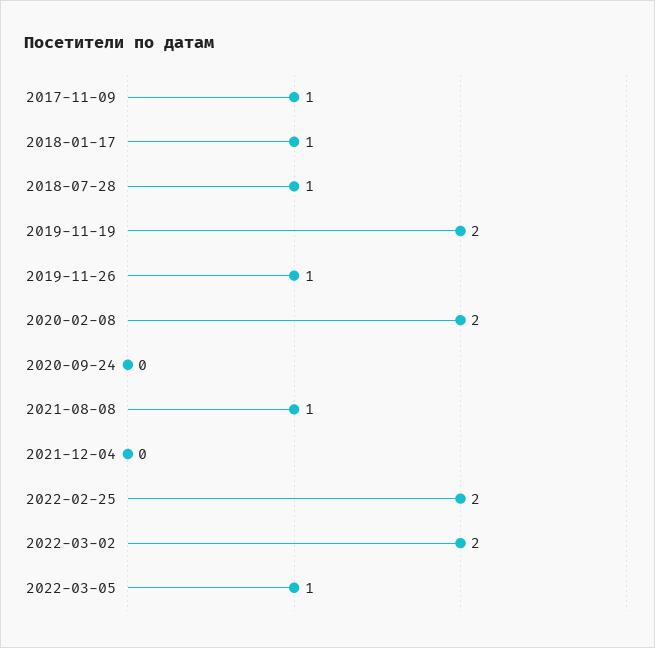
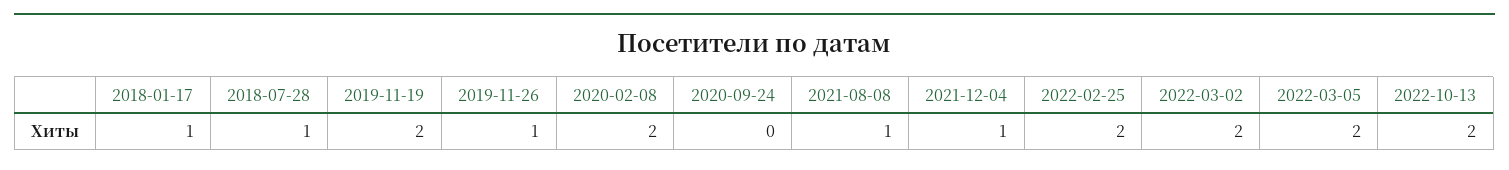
2017-11-09: 1 -> none
2021-12-04: 0 -> 1
2022-03-05: 1 -> 2
2022-10-13: none -> 2

